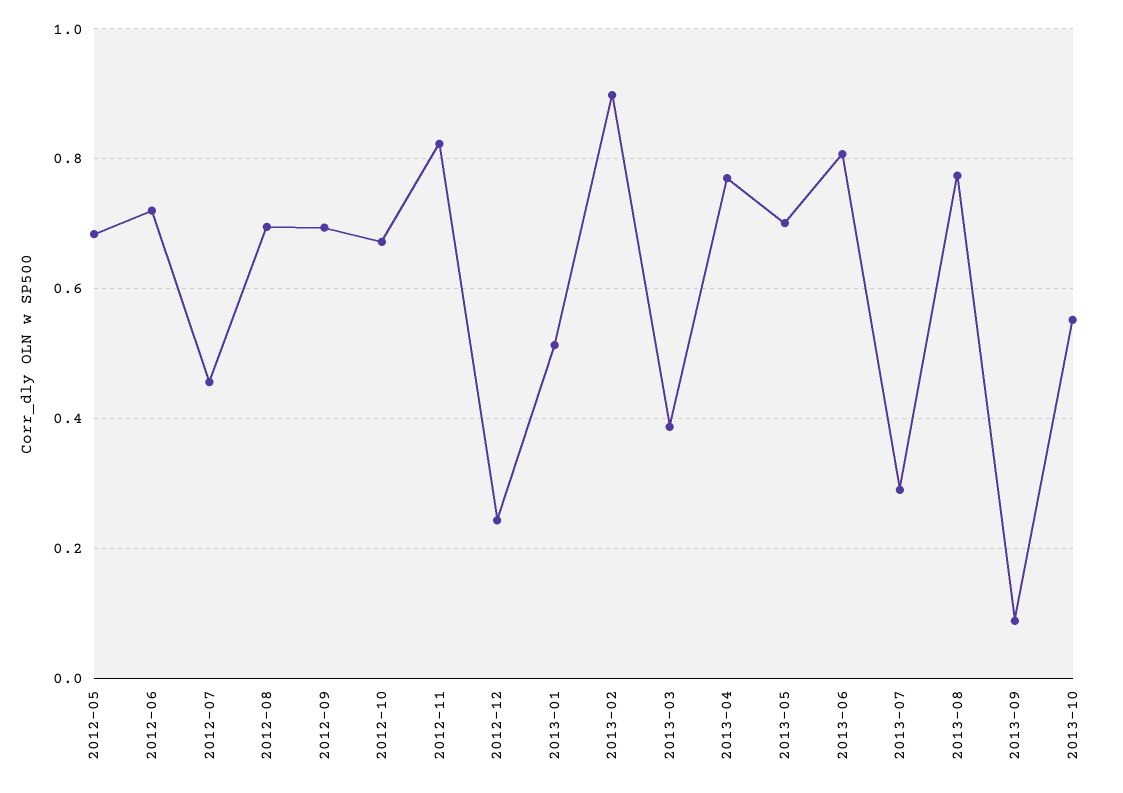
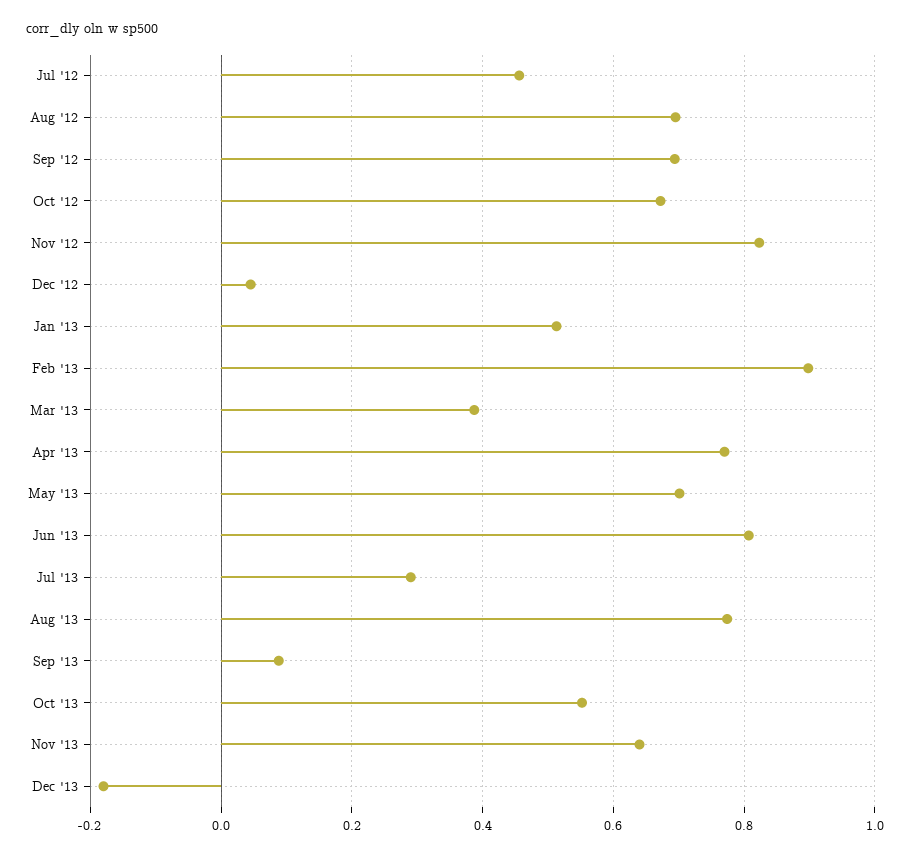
2012-05: 0.68 -> none
2012-06: 0.72 -> none
2012-12: 0.24 -> 0.04
Nov '13: none -> 0.64
Dec '13: none -> -0.18

